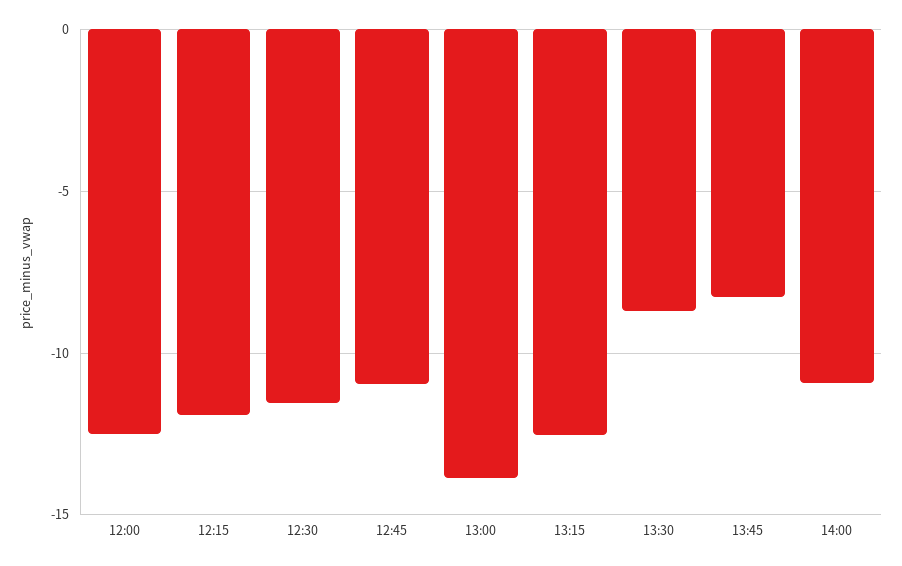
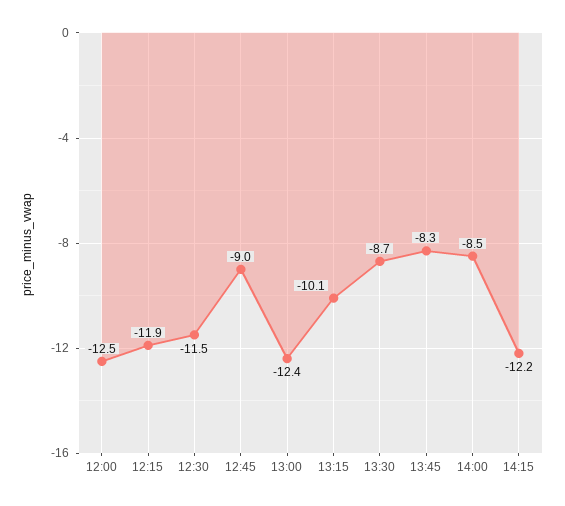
12:45: -11 -> -9
13:00: -14 -> -12.4
13:15: -12.5 -> -10.1
14:00: -11 -> -8.5
14:15: none -> -12.2

